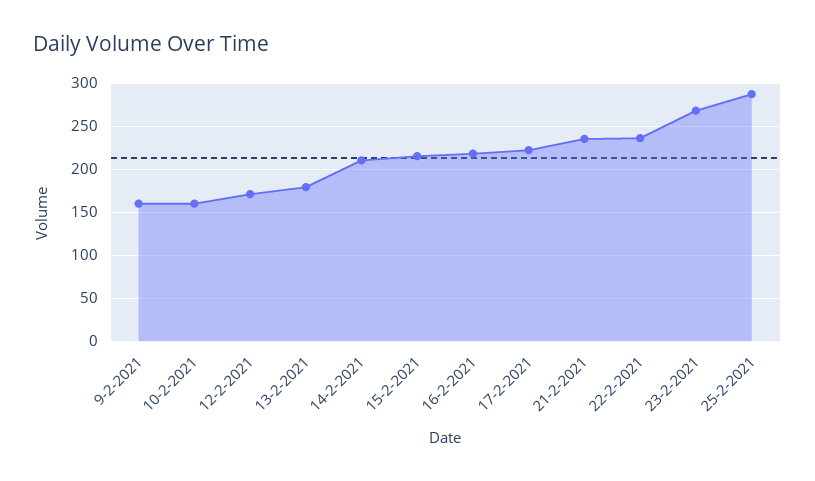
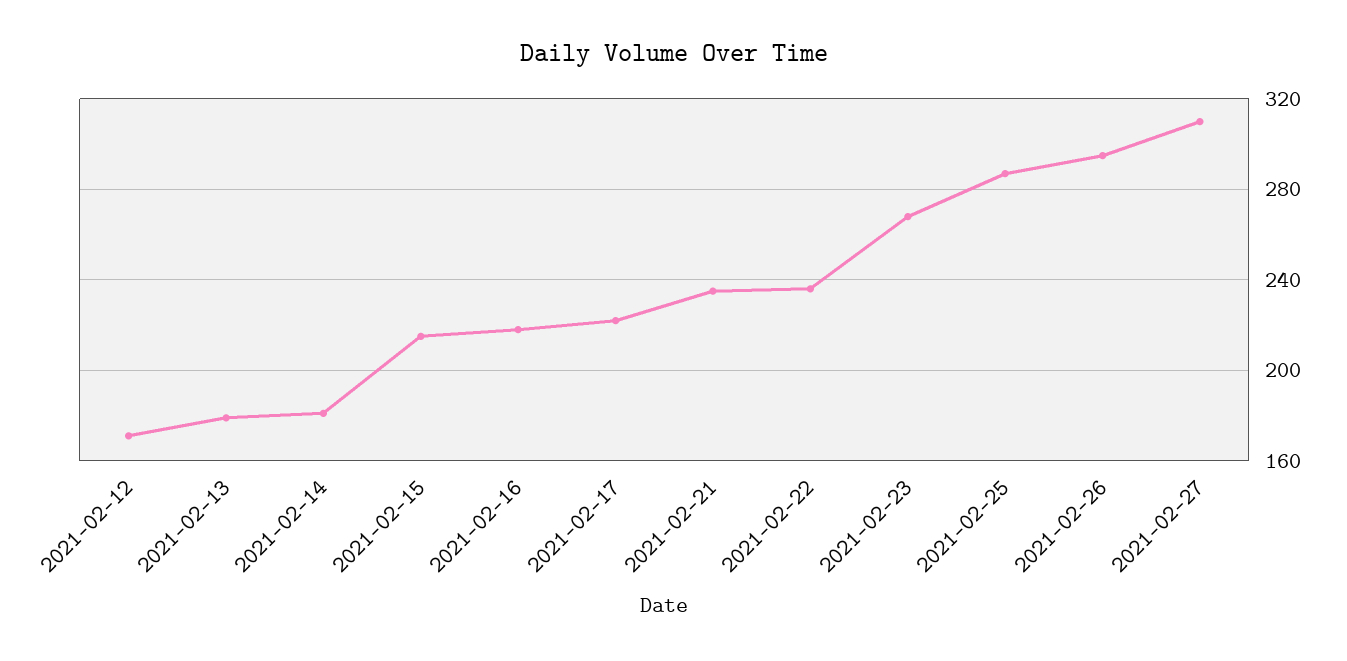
9-2-2021: 160 -> none
10-2-2021: 160 -> none
14-2-2021: 210 -> 180
2021-02-26: none -> 295
2021-02-27: none -> 310

